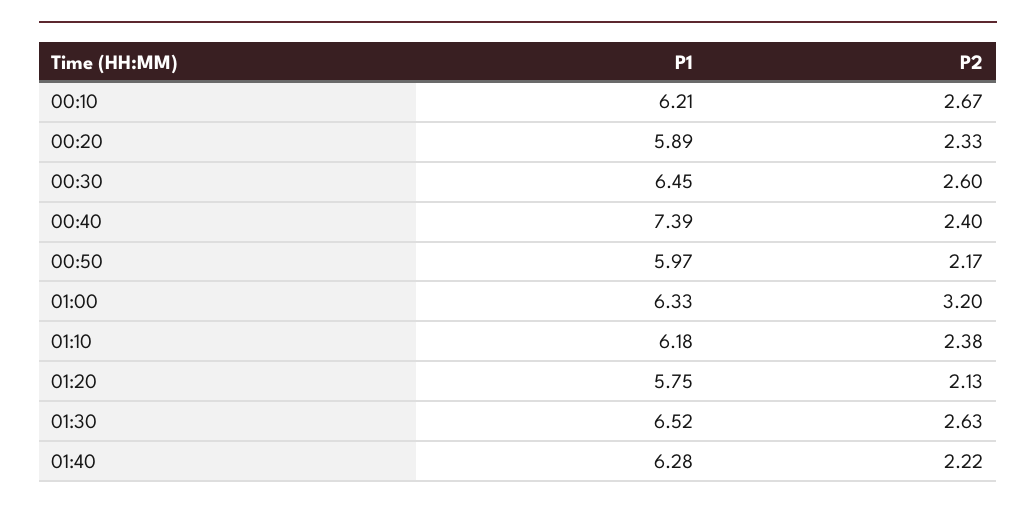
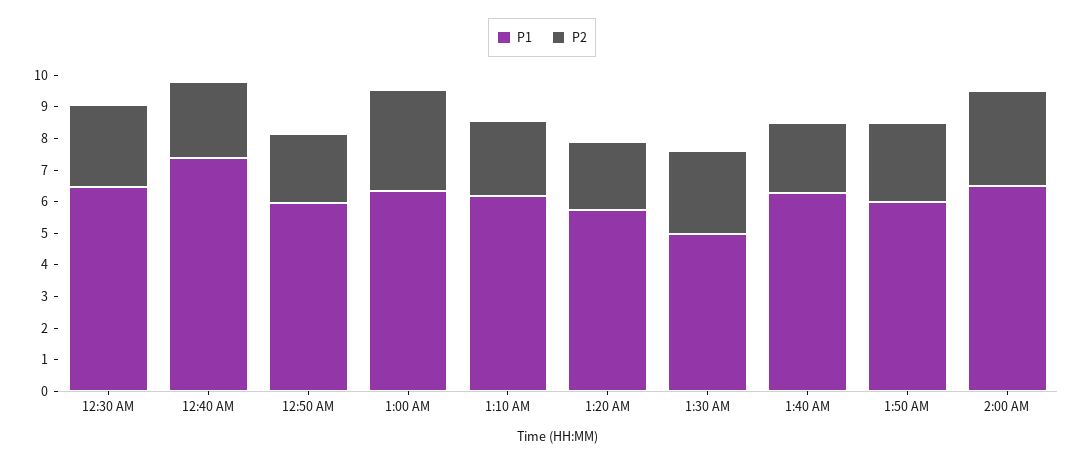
P1, 00:10: 6.21 -> none
P2, 00:10: 2.67 -> none
P1, 00:20: 5.89 -> none
P2, 00:20: 2.33 -> none
P1, 01:30: 6.52 -> 5
P1, 1:50 AM: none -> 6
P2, 1:50 AM: none -> 2.5
P1, 2:00 AM: none -> 6.5
P2, 2:00 AM: none -> 3

